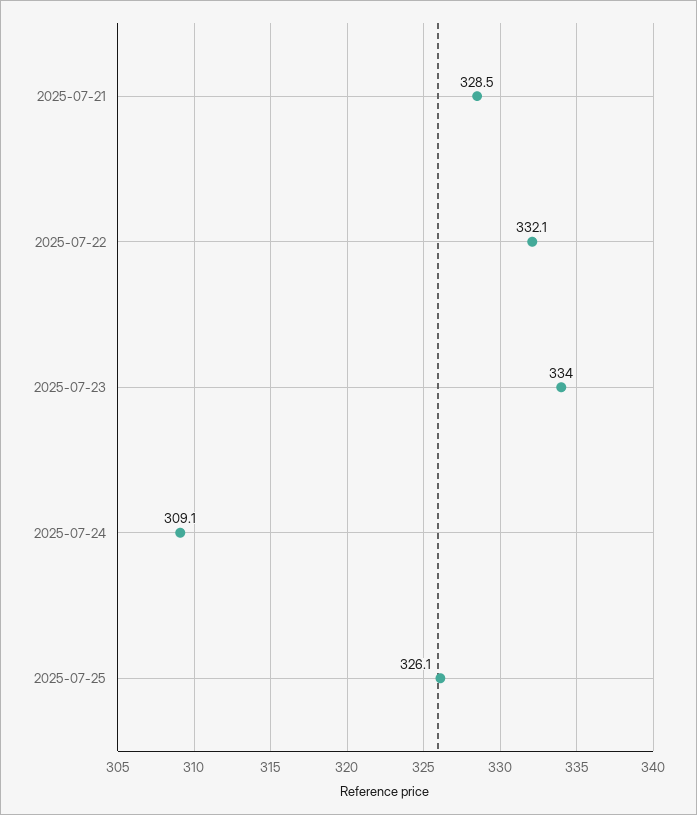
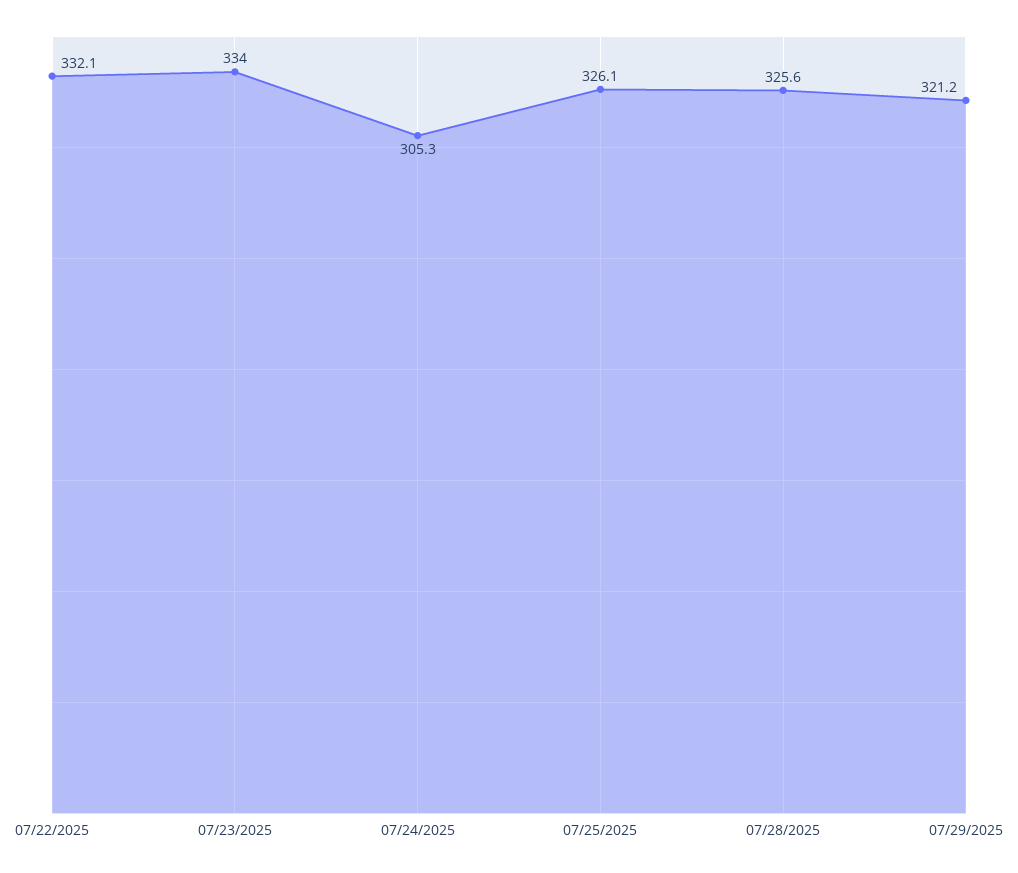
2025-07-21: 328.5 -> none
2025-07-24: 309.1 -> 305.3
07/28/2025: none -> 325.6
07/29/2025: none -> 321.2

